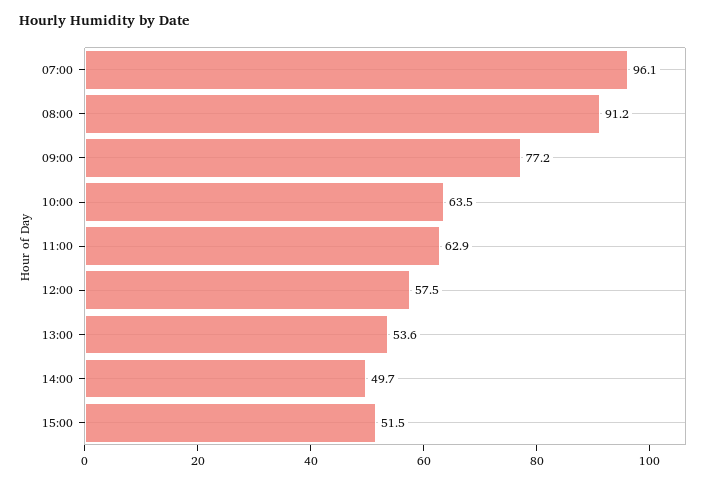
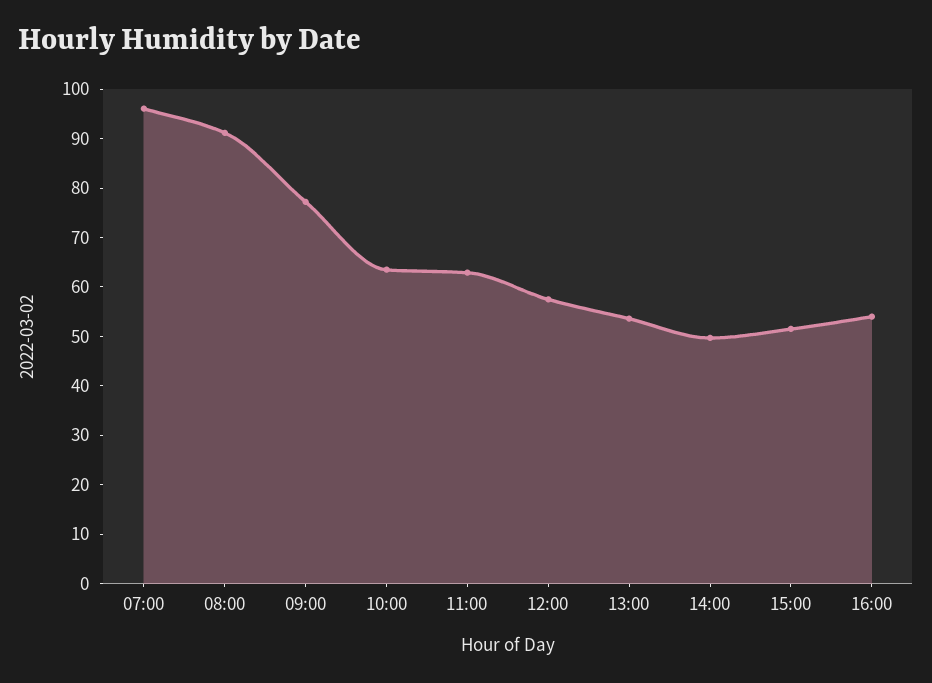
16:00: none -> 54

